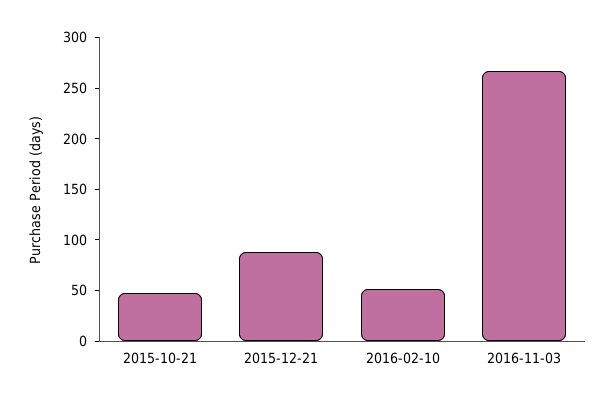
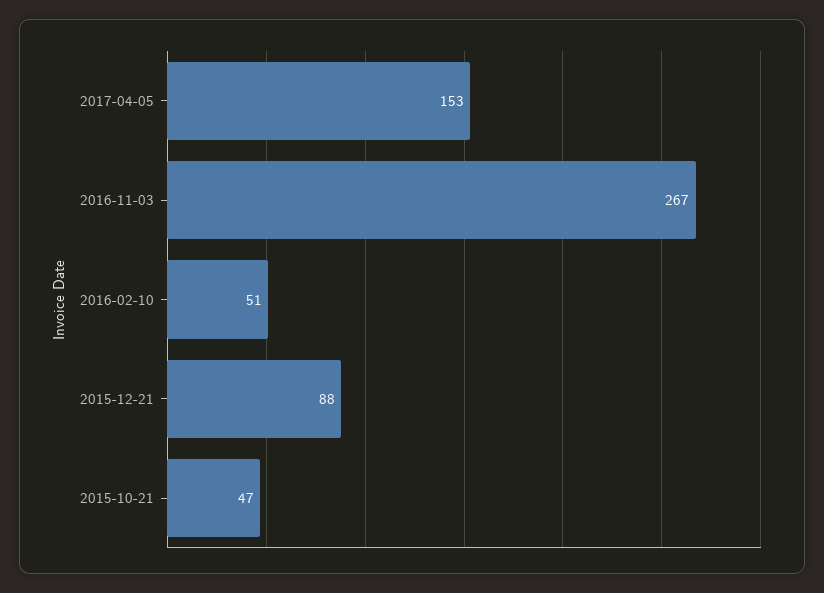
2017-04-05: none -> 153

